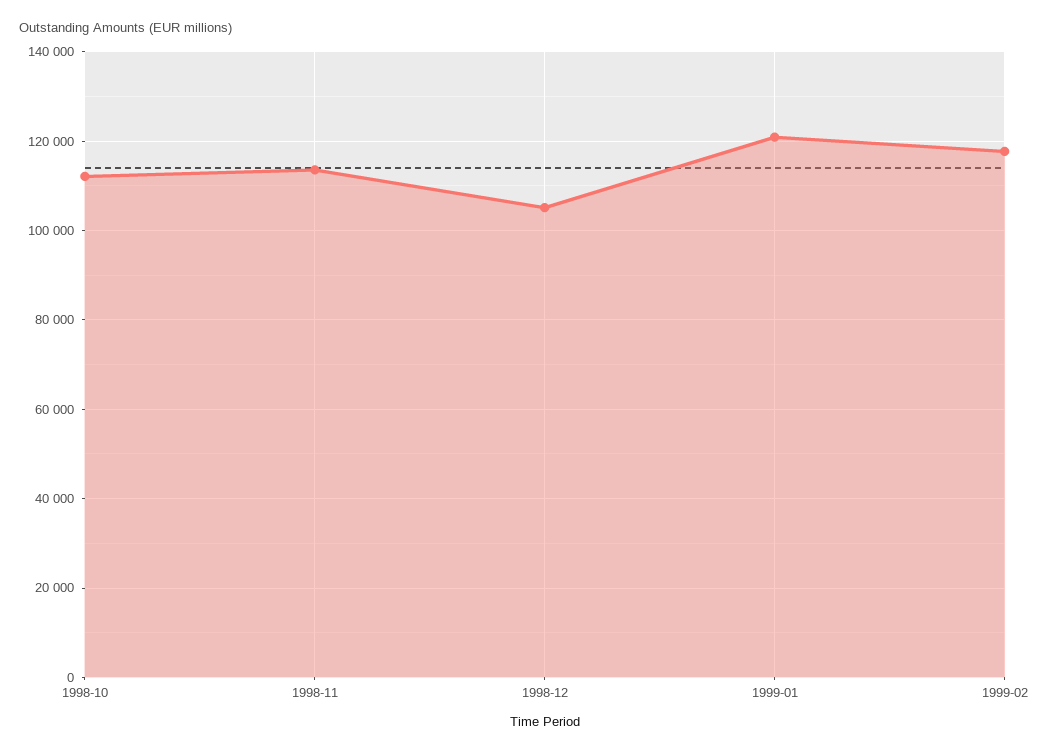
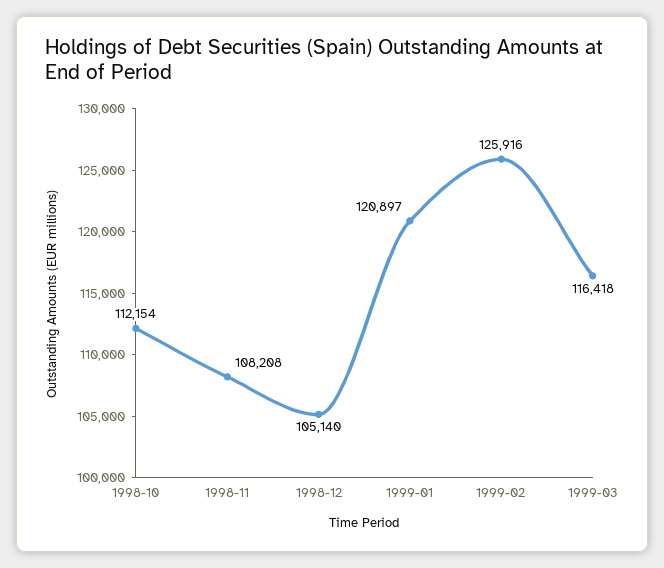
1998-11: 114000 -> 108208
1999-02: 118000 -> 125916
1999-03: none -> 116418

